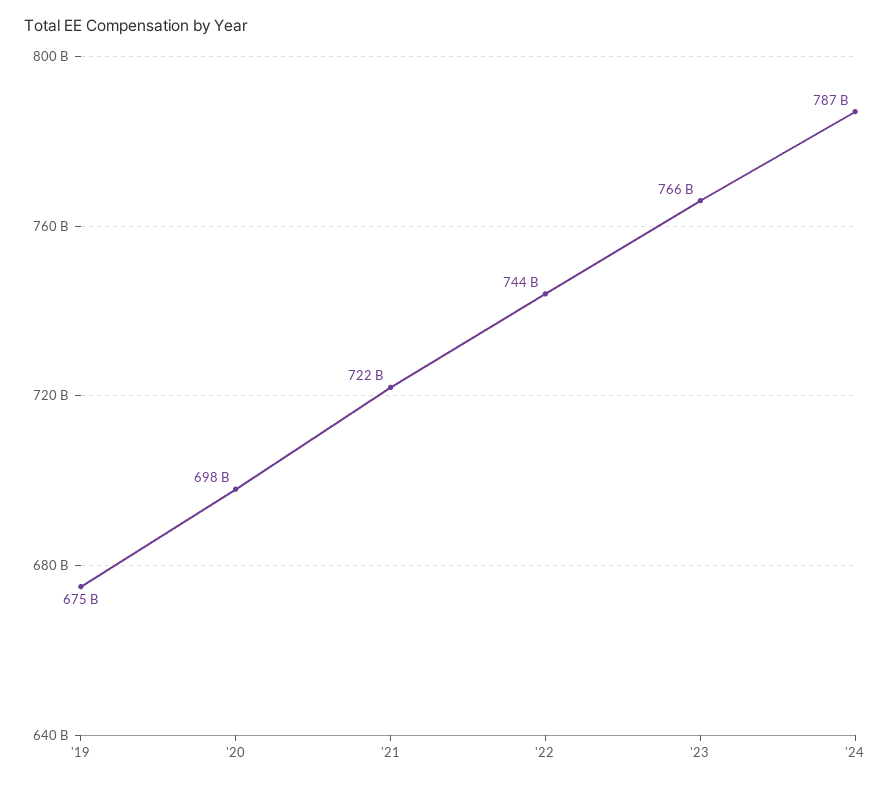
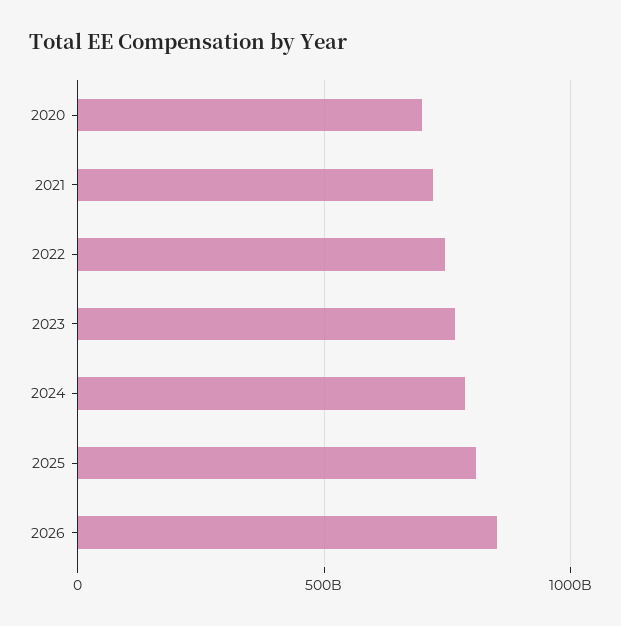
'19: 675000000000 -> none
2025: none -> 800000000000
2026: none -> 850000000000

